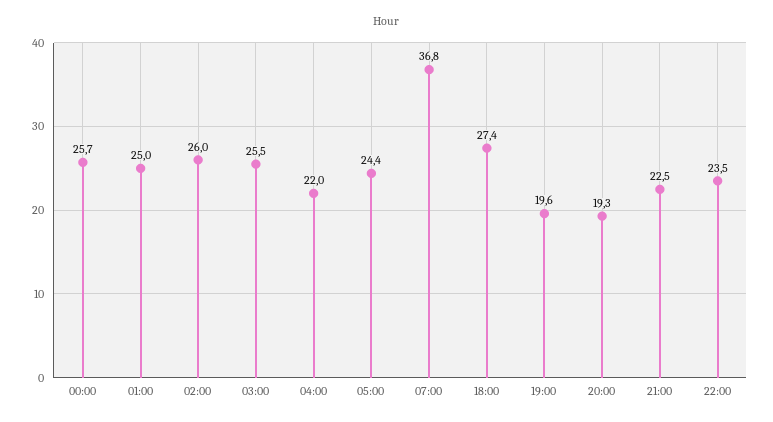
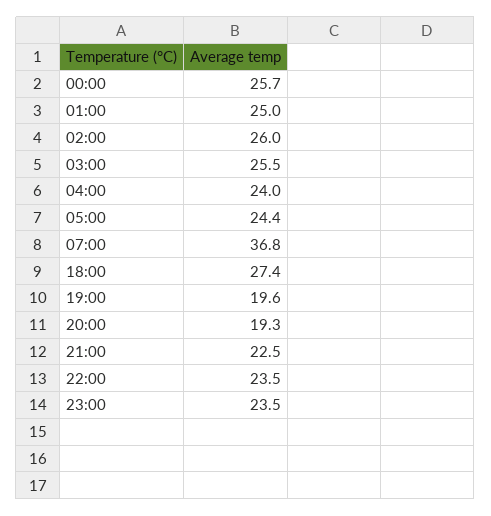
04:00: 22 -> 24
23:00: none -> 23.5

